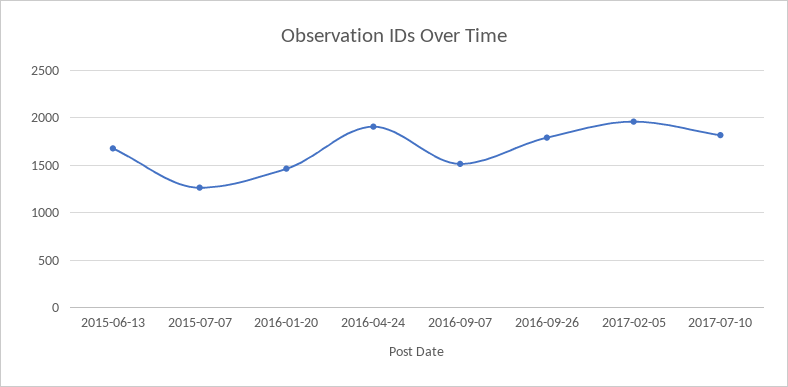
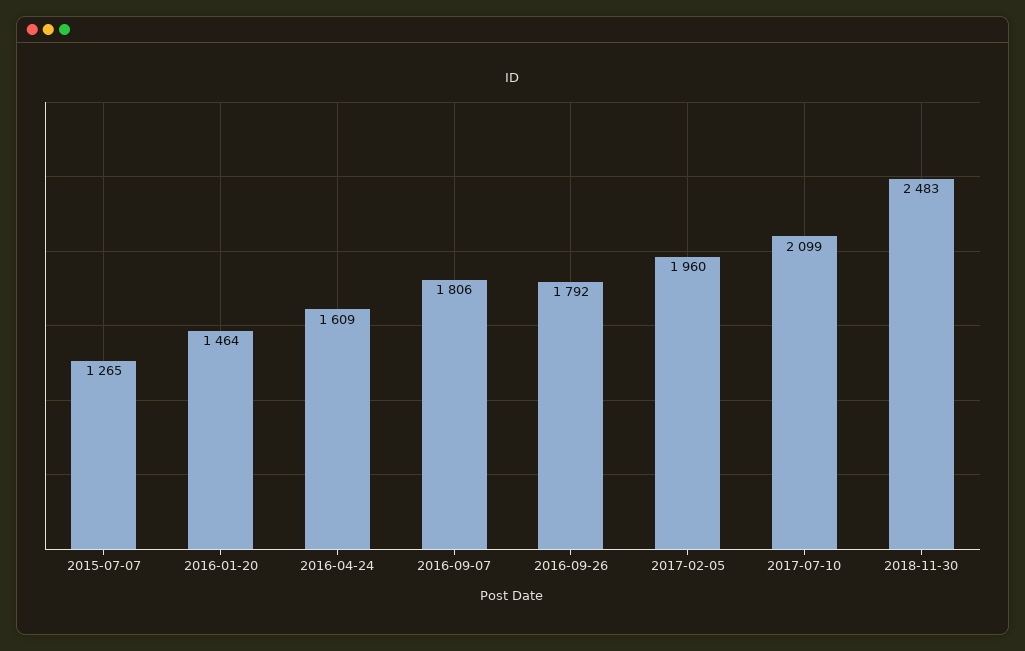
2015-06-13: 1700 -> none
2016-04-24: 1900 -> 1609
2016-09-07: 1500 -> 1806
2017-07-10: 1800 -> 2099
2018-11-30: none -> 2483

